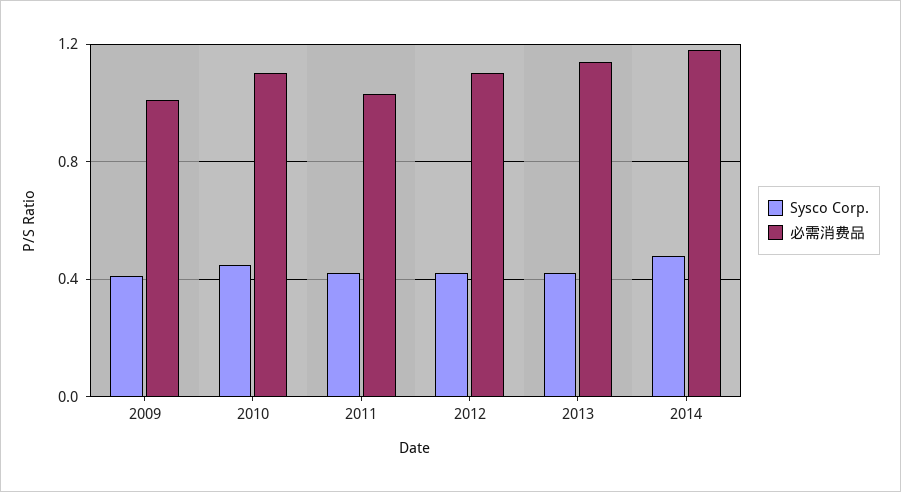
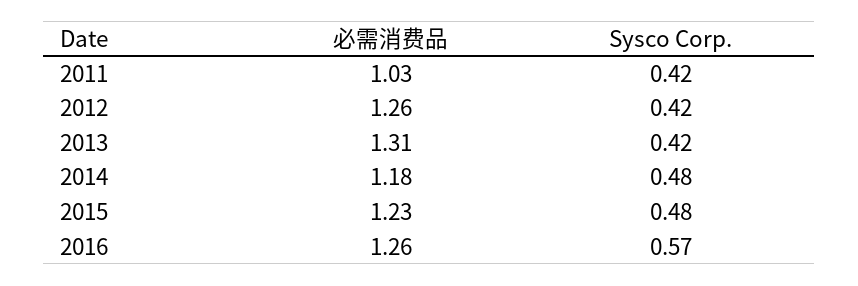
Sysco Corp., 2009: 0.4 -> none
必需消费品, 2009: 1 -> none
Sysco Corp., 2010: 0.45 -> none
必需消费品, 2010: 1.1 -> none
必需消费品, 2012: 1.1 -> 1.26
必需消费品, 2013: 1.15 -> 1.31
必需消费品, 2015: none -> 1.23
Sysco Corp., 2015: none -> 0.48
必需消费品, 2016: none -> 1.26
Sysco Corp., 2016: none -> 0.57

